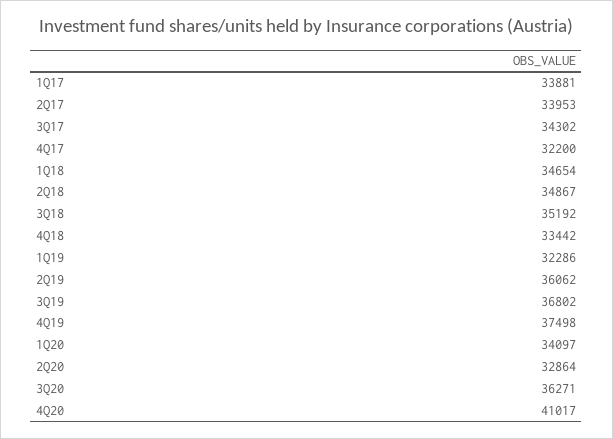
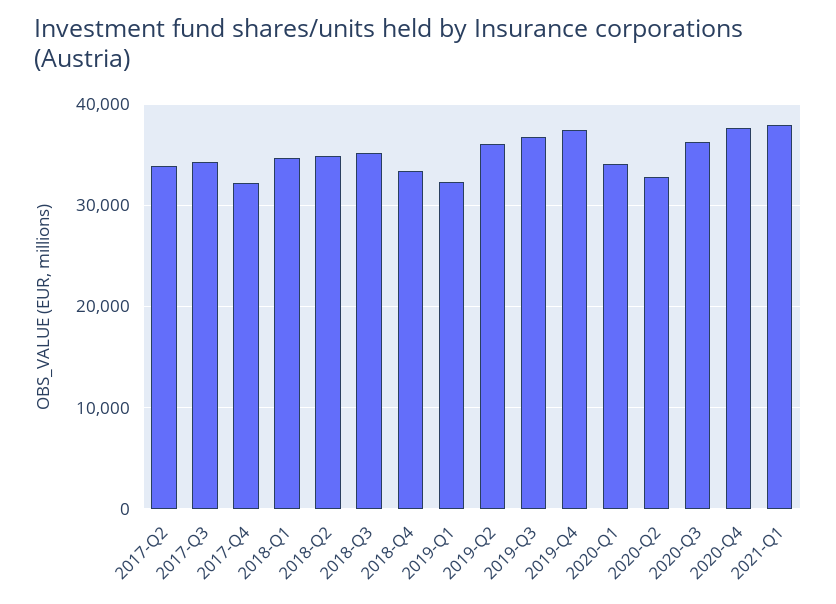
1Q17: 33881 -> none
4Q20: 41017 -> 38000
2021-Q1: none -> 38000

